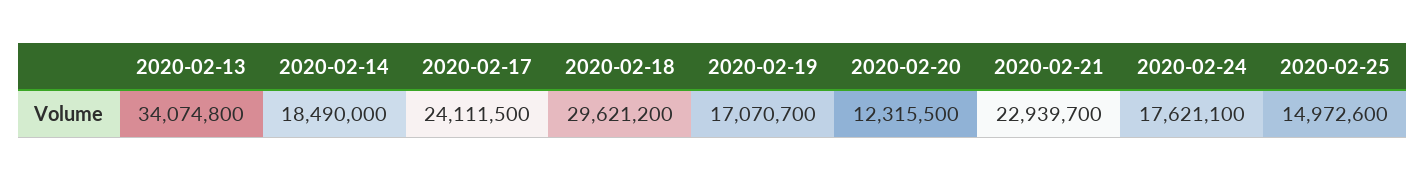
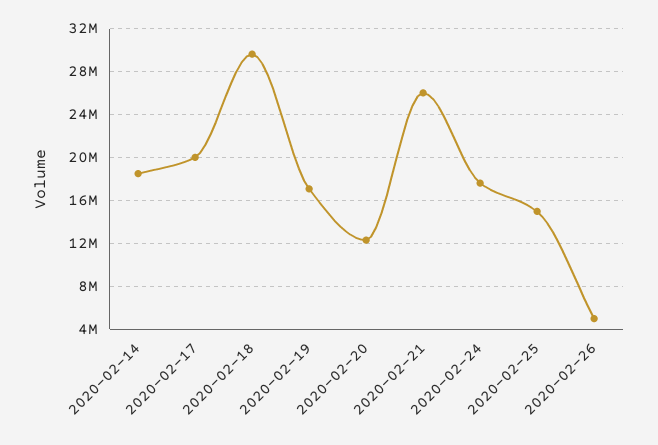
2020-02-13: 34074800 -> none
2020-02-17: 24111500 -> 20000000
2020-02-21: 22939700 -> 26000000
2020-02-26: none -> 5000000

